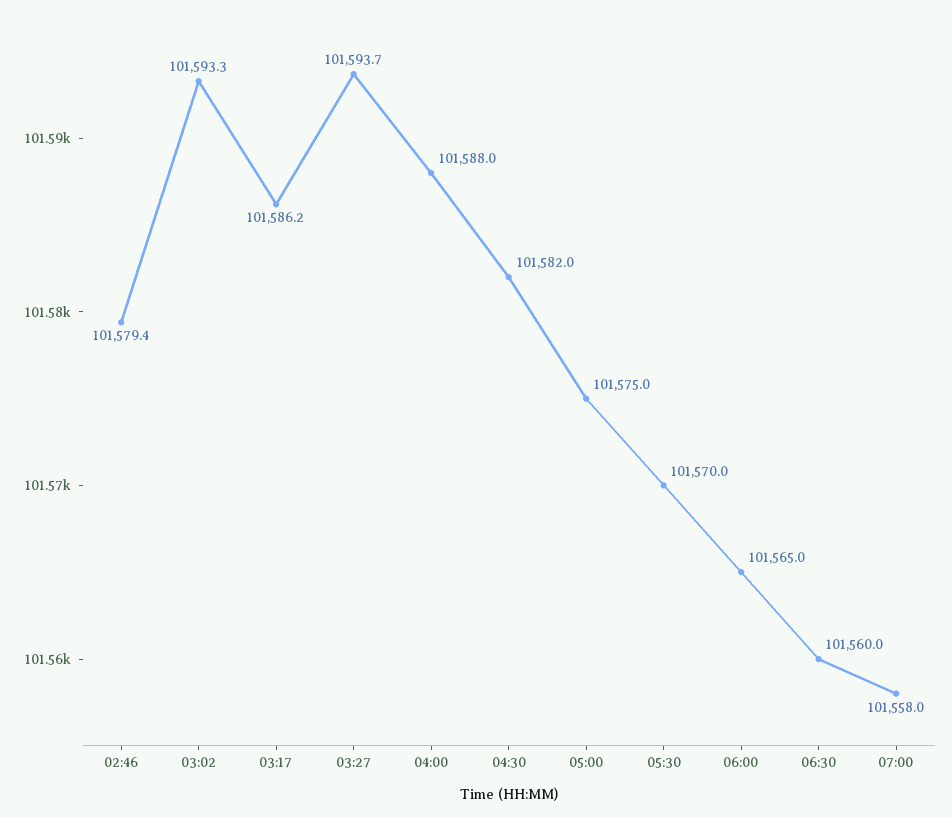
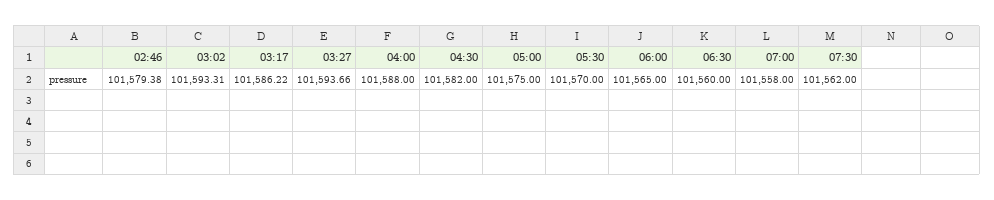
07:30: none -> 101562

